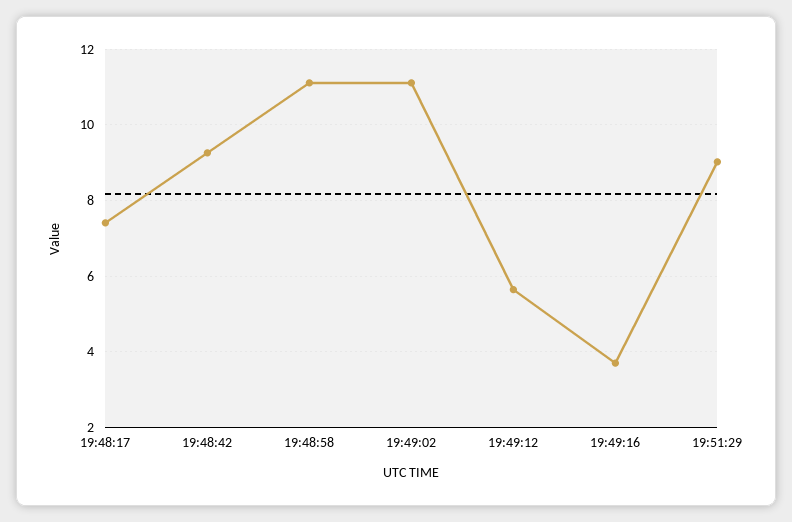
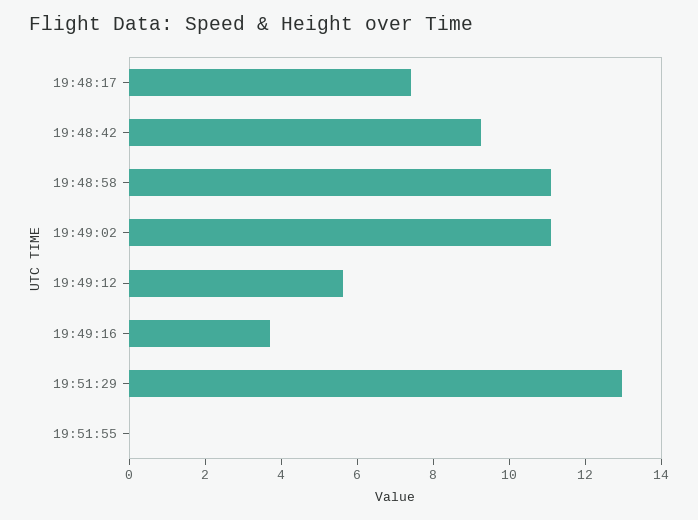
19:51:29: 9 -> 13
19:51:55: none -> 0

